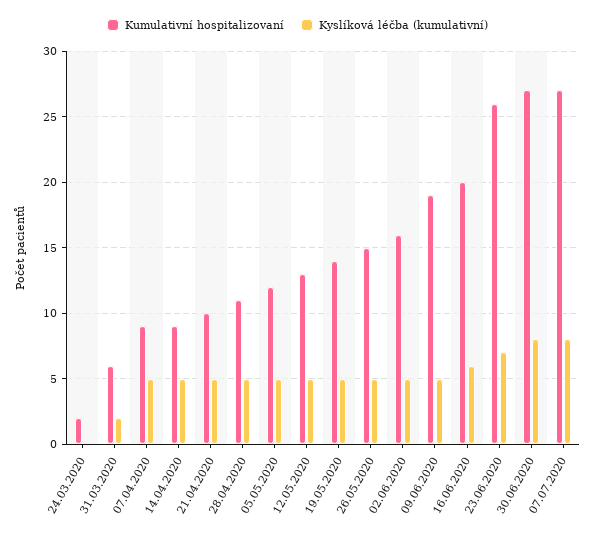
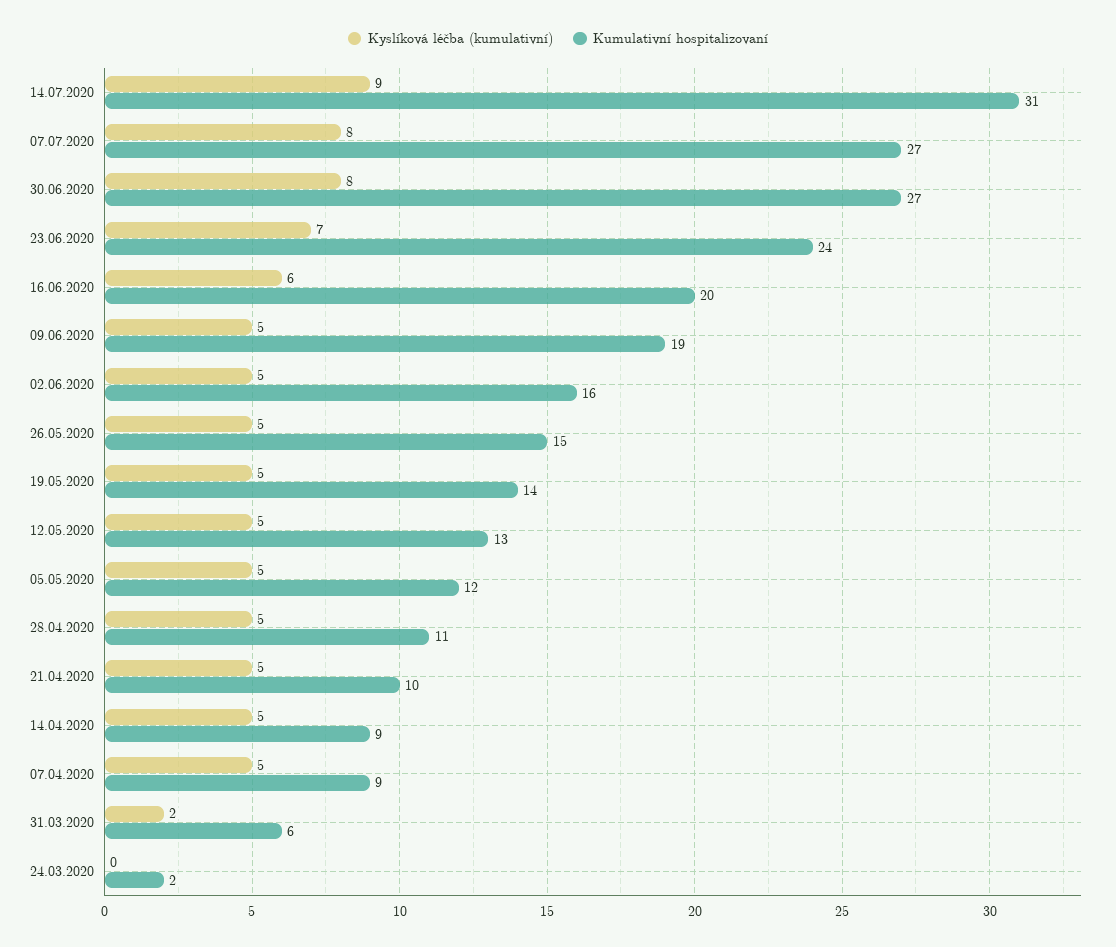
Kumulativní hospitalizovaní, 23.06.2020: 26 -> 24
Kyslíková léčba (kumulativní), 14.07.2020: none -> 9
Kumulativní hospitalizovaní, 14.07.2020: none -> 31

